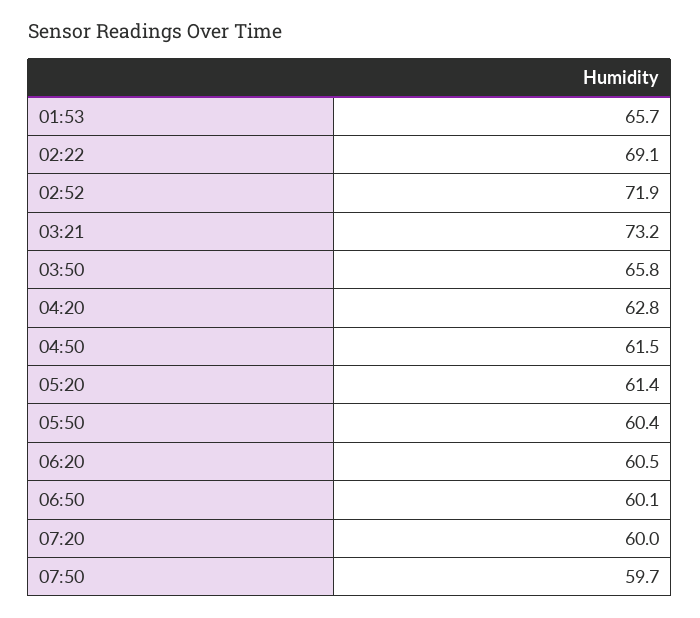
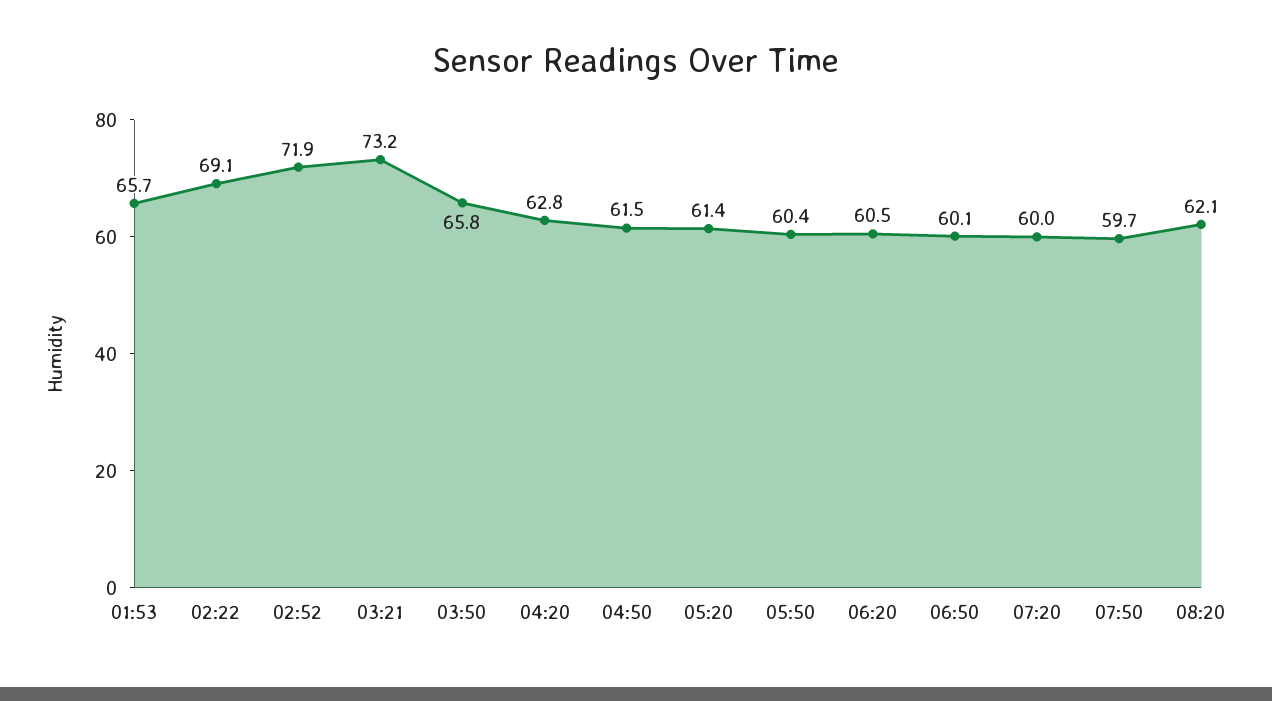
08:20: none -> 62.1

